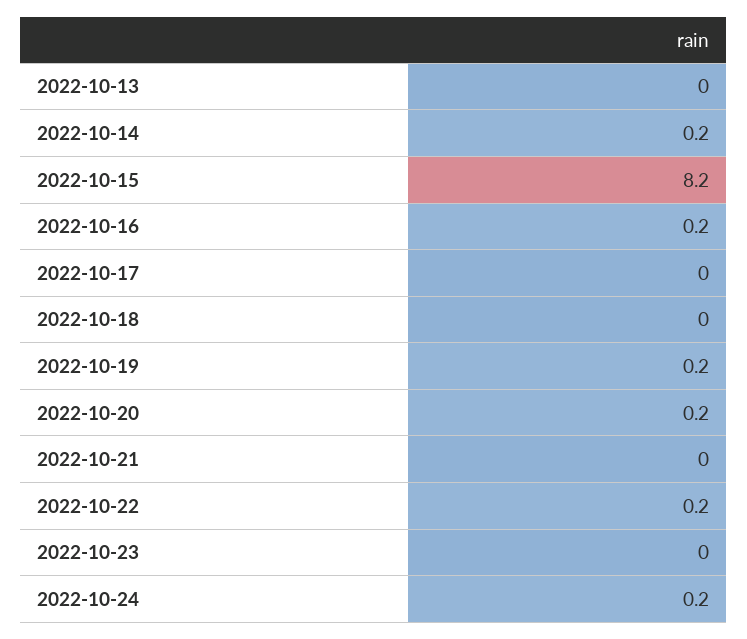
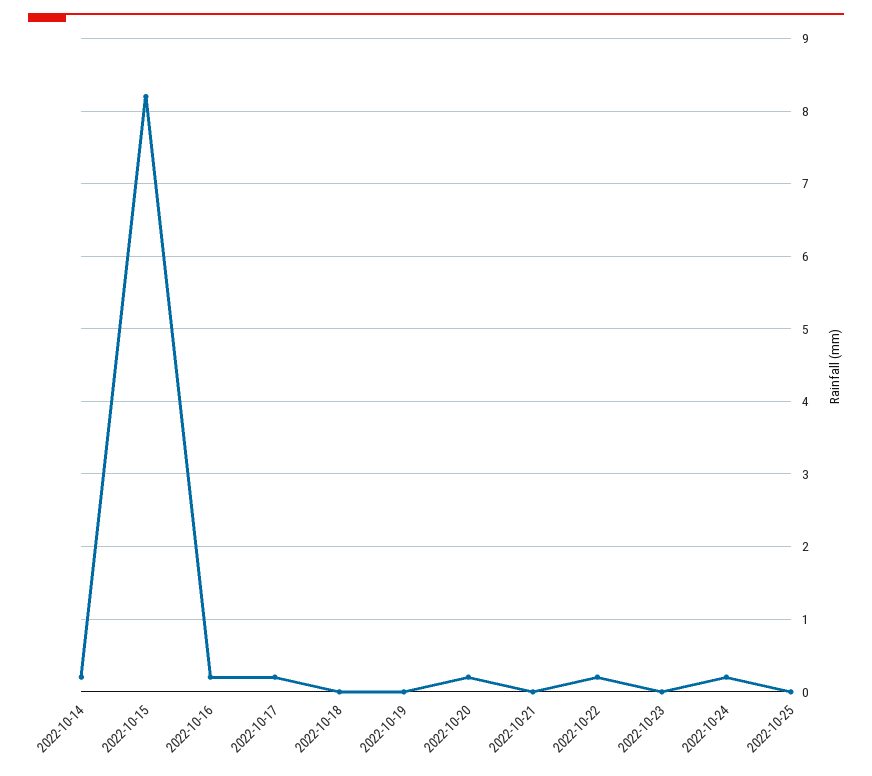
2022-10-13: 0 -> none
2022-10-17: 0 -> 0.2
2022-10-19: 0.2 -> 0
2022-10-25: none -> 0

